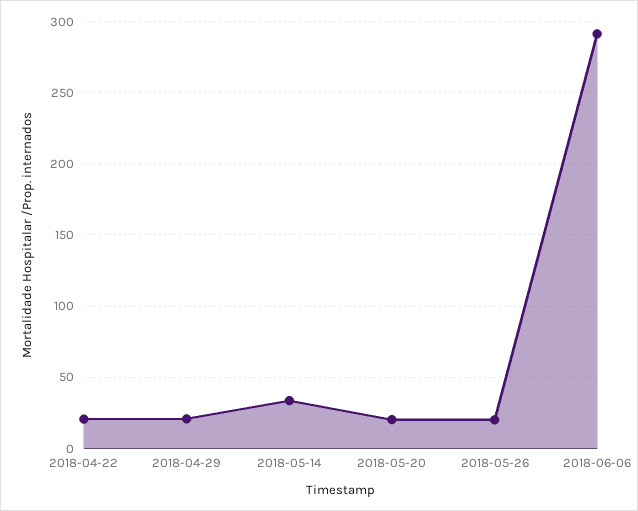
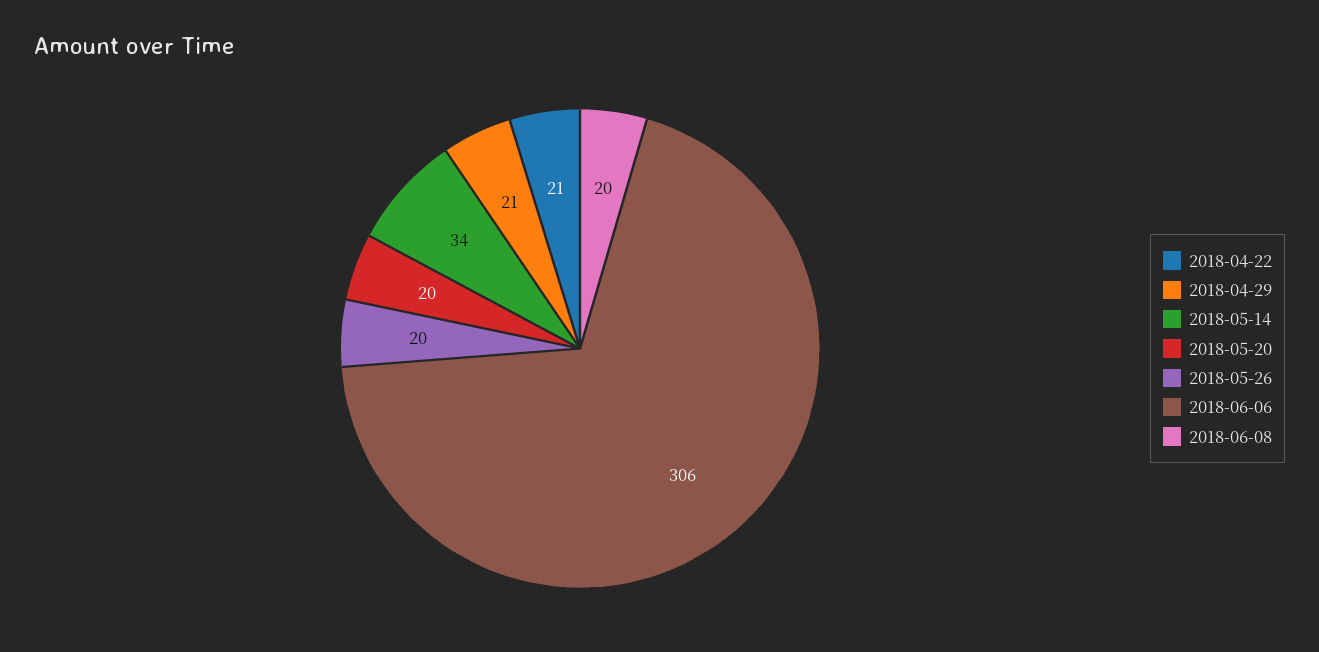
2018-06-06: 290 -> 306
2018-06-08: none -> 20

